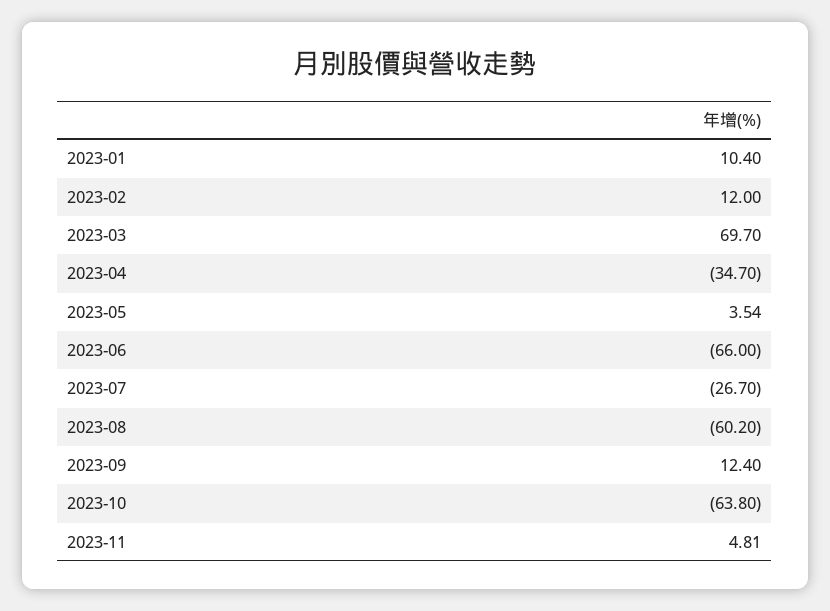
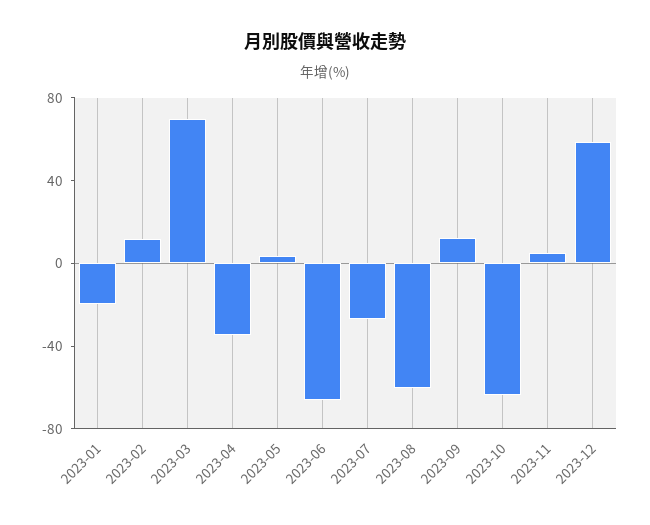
2023-01: 10.4 -> -20
2023-12: none -> 60

